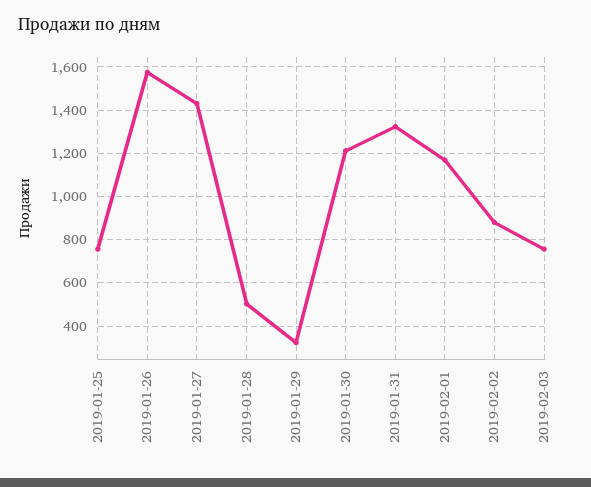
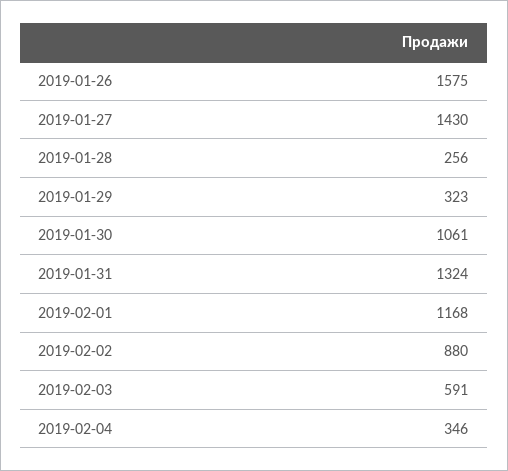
2019-01-25: 750 -> none
2019-01-28: 500 -> 256
2019-01-30: 1200 -> 1061
2019-02-03: 750 -> 591
2019-02-04: none -> 346

